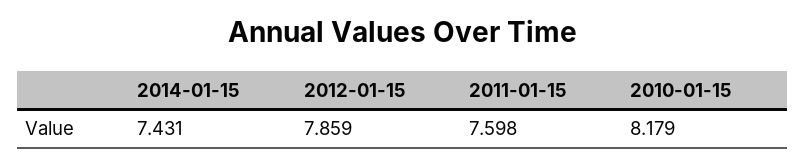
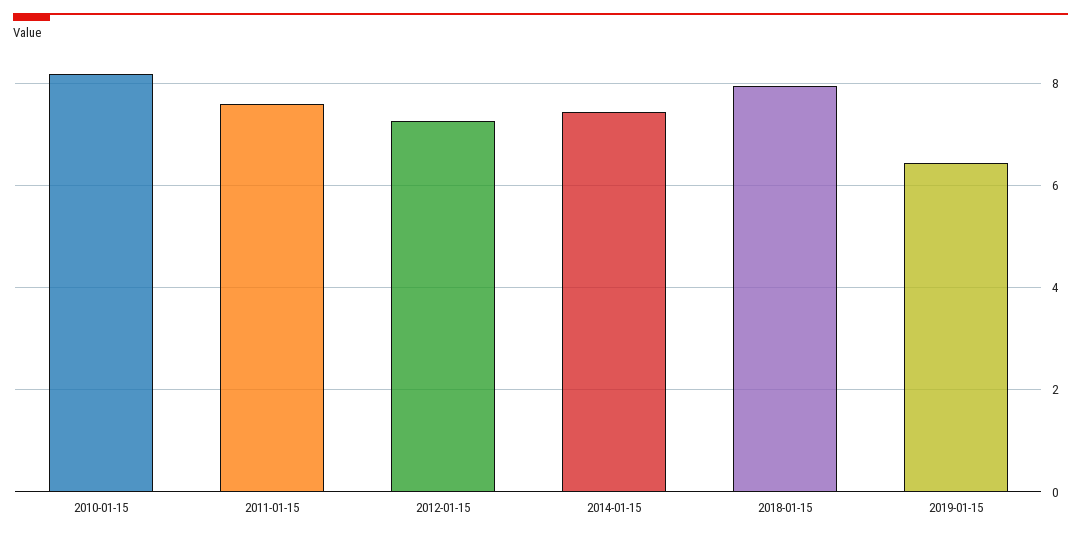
2012-01-15: 7.859 -> 7.2
2018-01-15: none -> 8
2019-01-15: none -> 6.4

